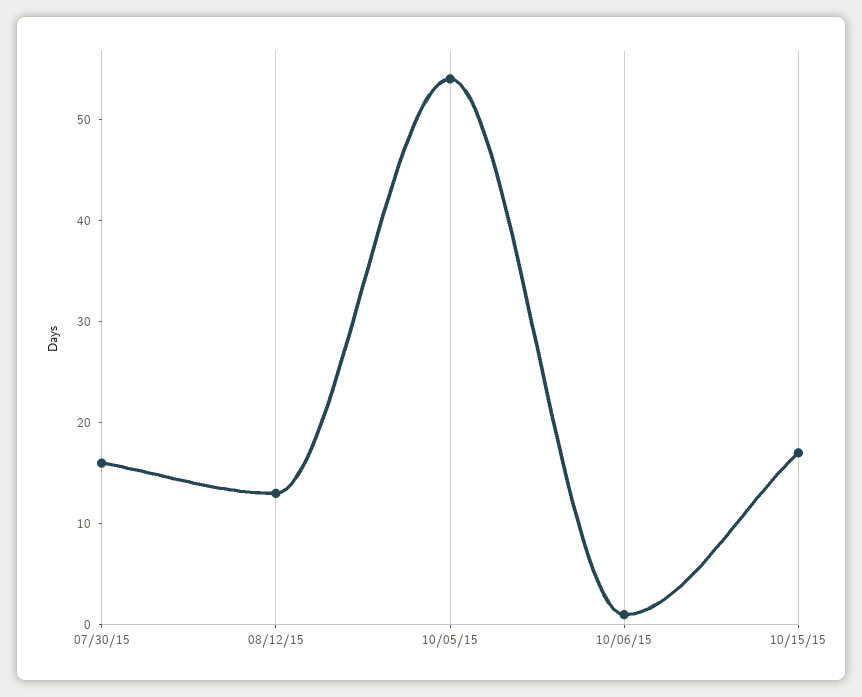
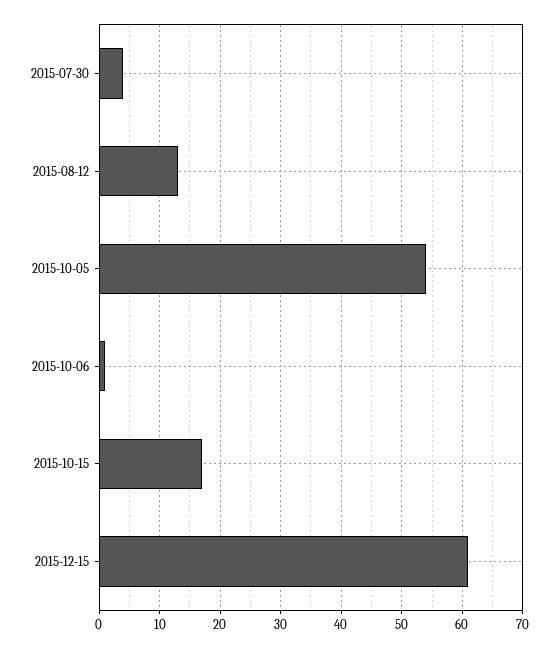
07/30/15: 16 -> 4
2015-12-15: none -> 61

